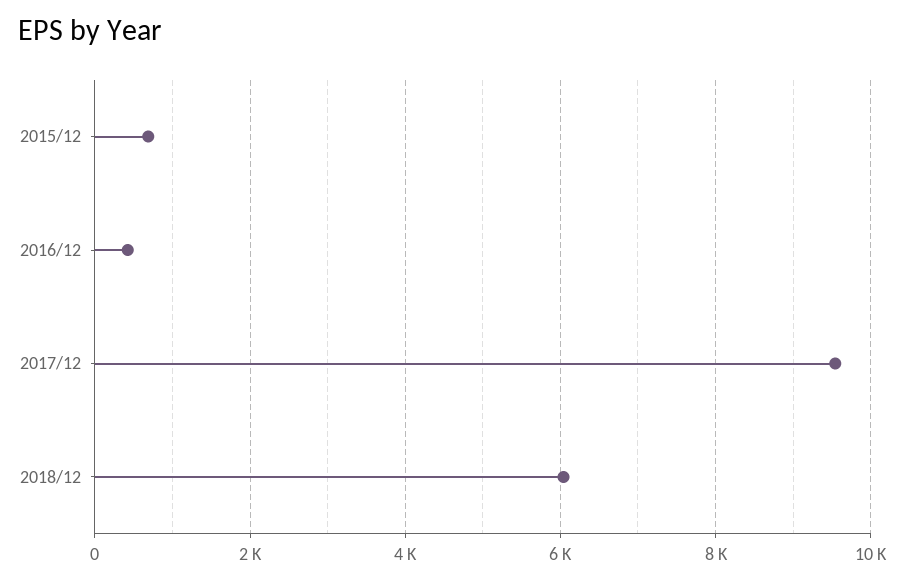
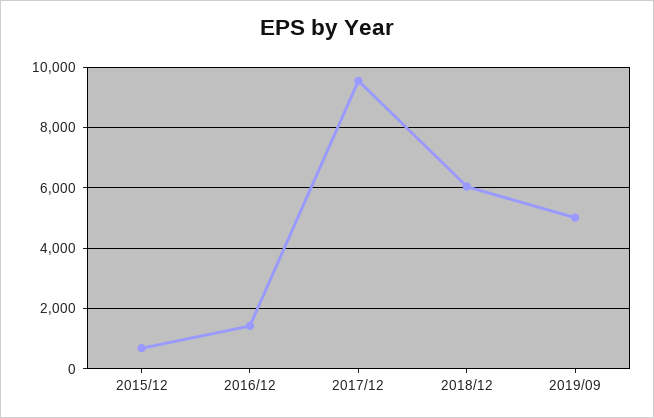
2016/12: 400 -> 1400
2019/09: none -> 5000

